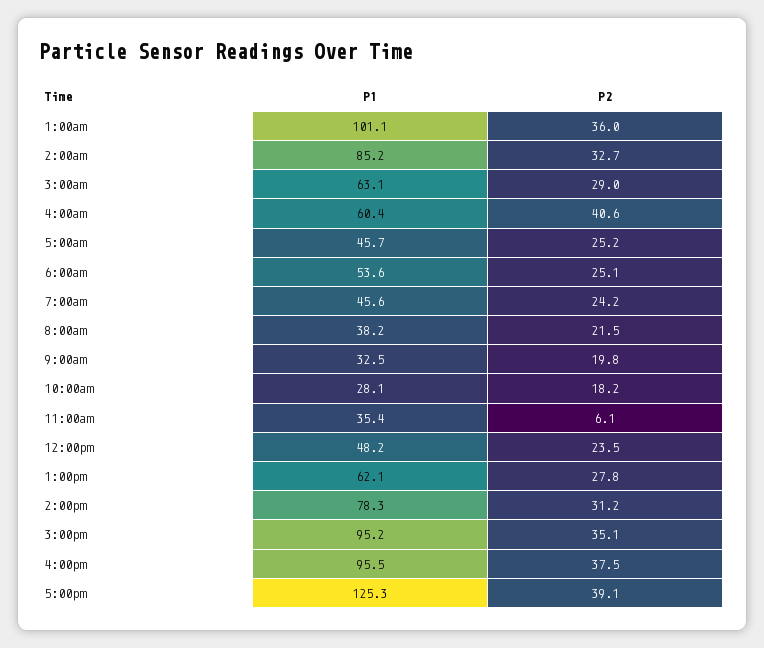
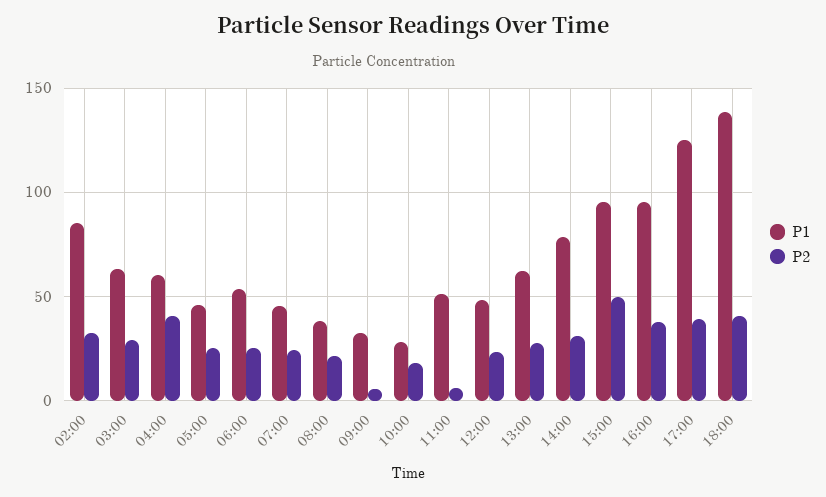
P1, 1:00am: 101.1 -> none
P2, 1:00am: 36 -> none
P2, 9:00am: 19.8 -> 5
P1, 11:00am: 35.4 -> 50
P2, 3:00pm: 35.1 -> 50
P1, 18:00: none -> 140
P2, 18:00: none -> 40

